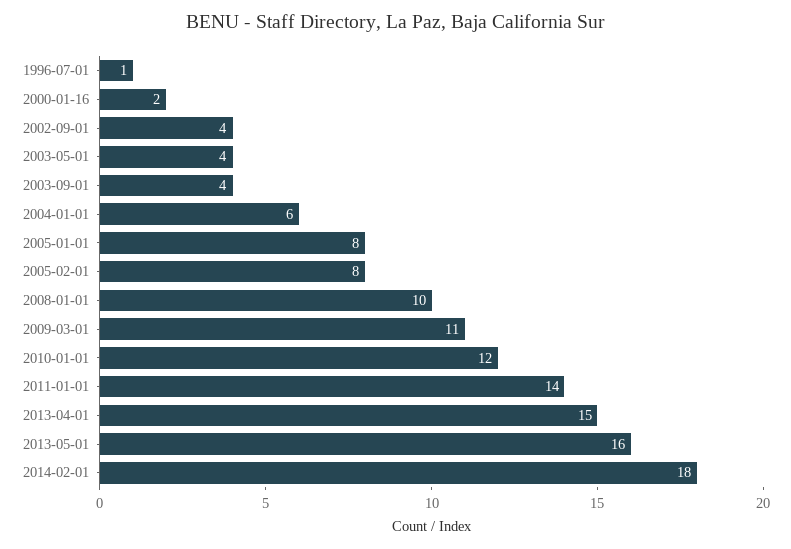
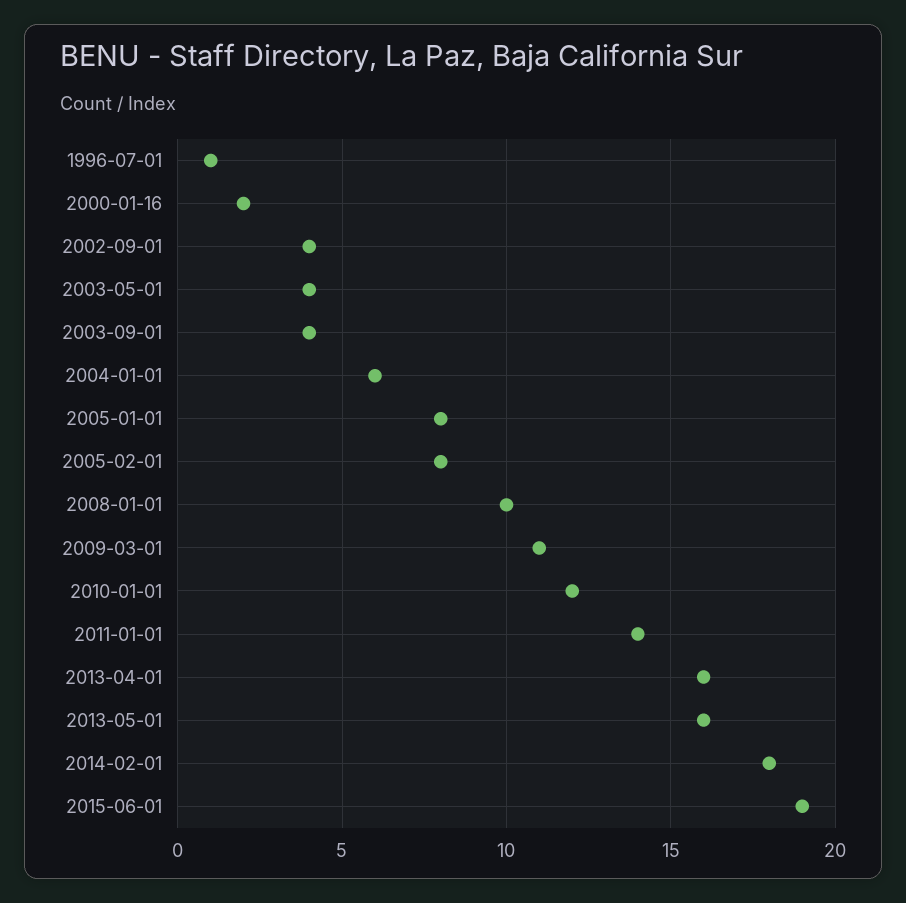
2013-04-01: 15 -> 16
2015-06-01: none -> 19

